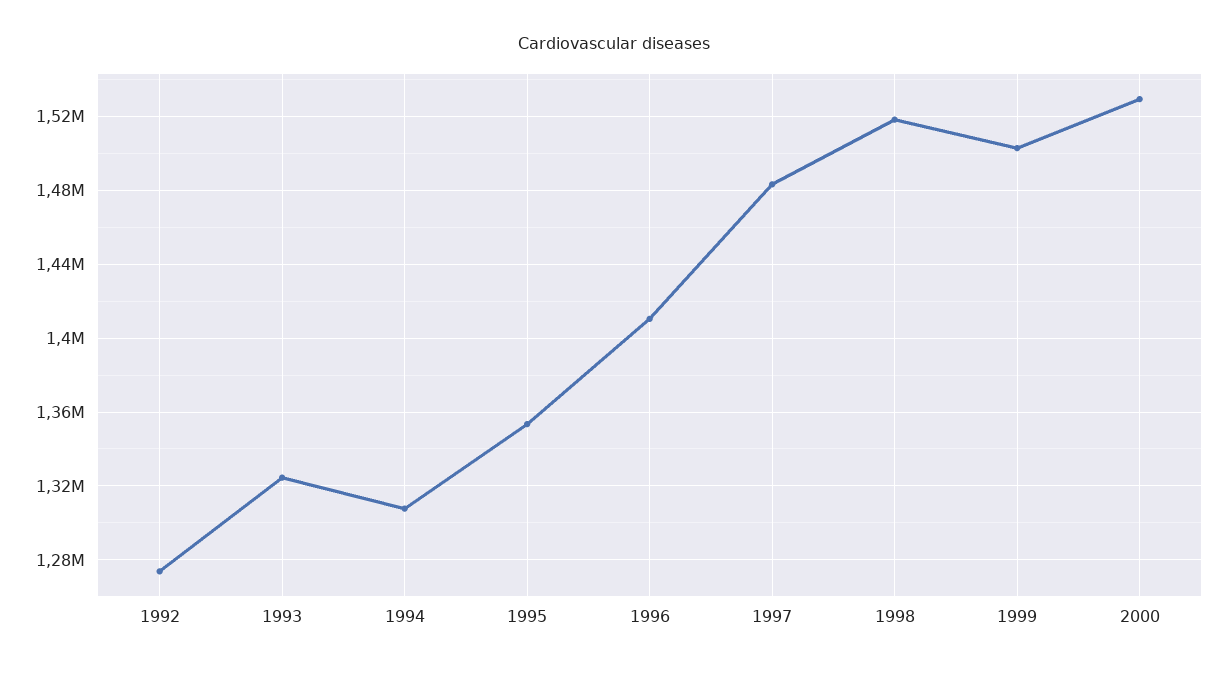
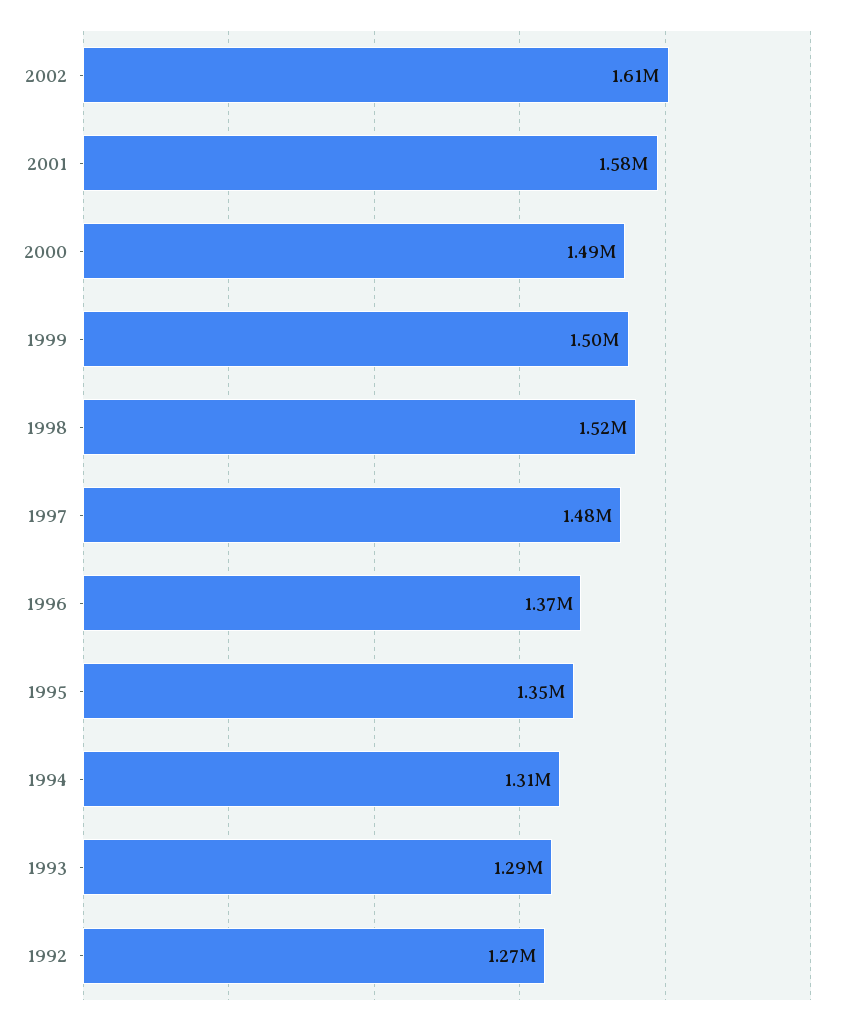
1993: 1325000 -> 1290000
1996: 1410000 -> 1370000
2000: 1530000 -> 1490000
2002: none -> 1610000
2001: none -> 1580000

